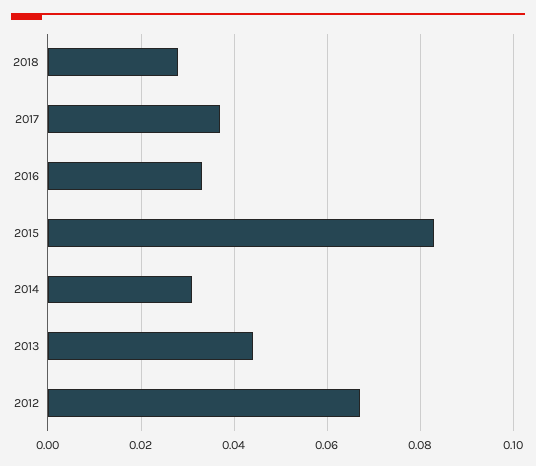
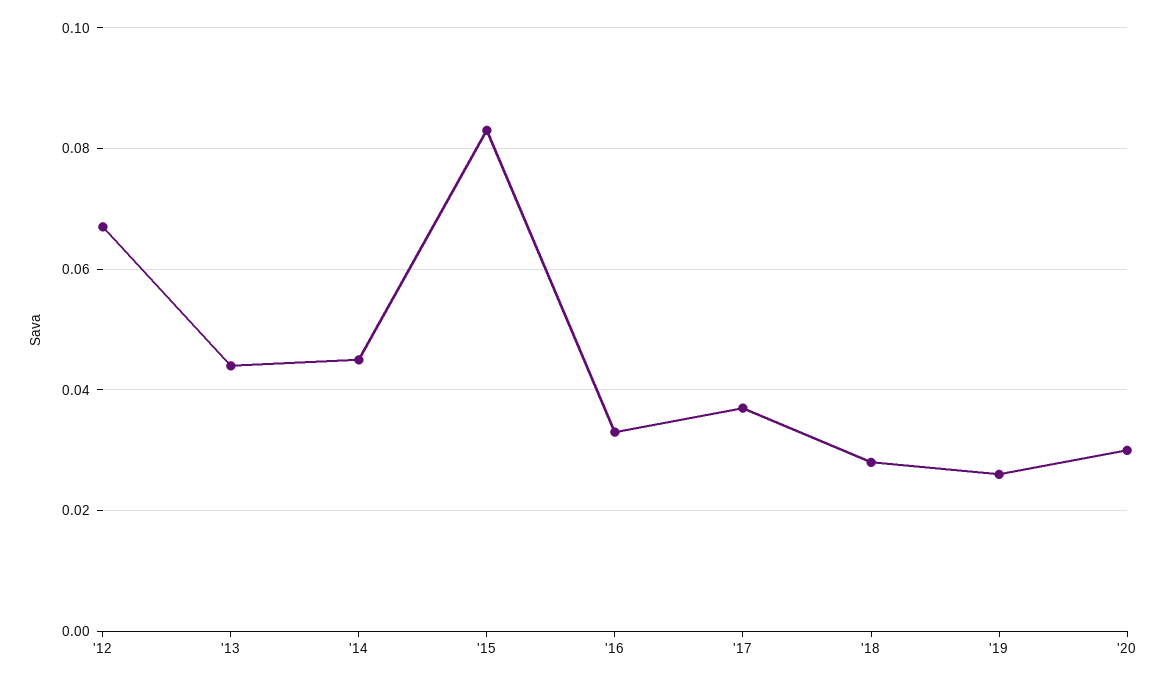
2014: 0.03 -> 0.045
'19: none -> 0.025
'20: none -> 0.03

